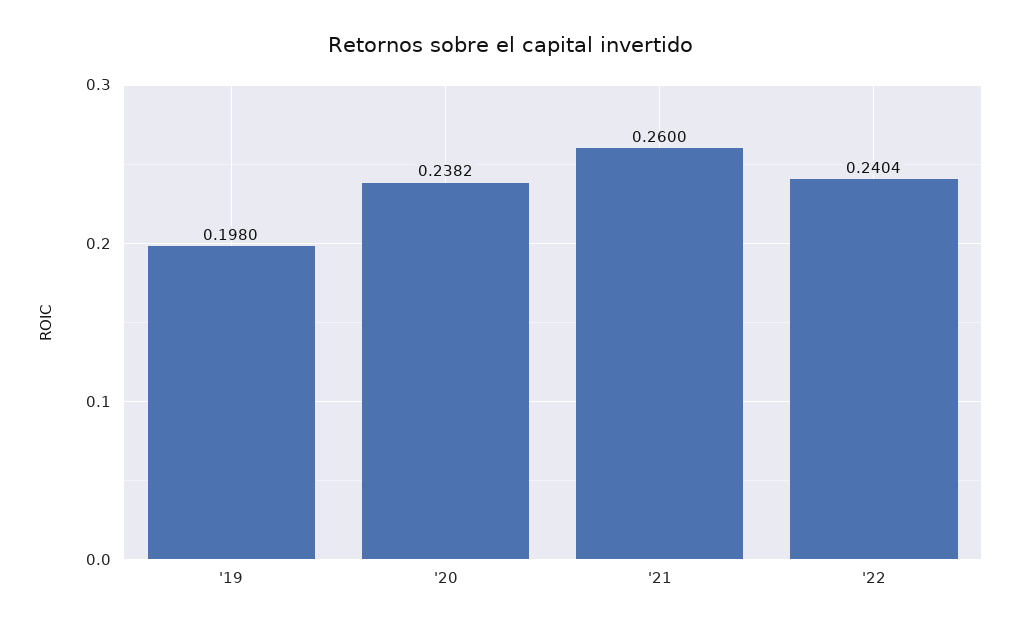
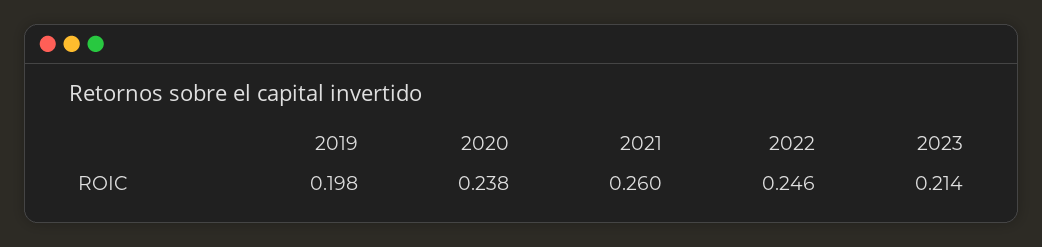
'22: 0.2404 -> 0.246
2023: none -> 0.214

